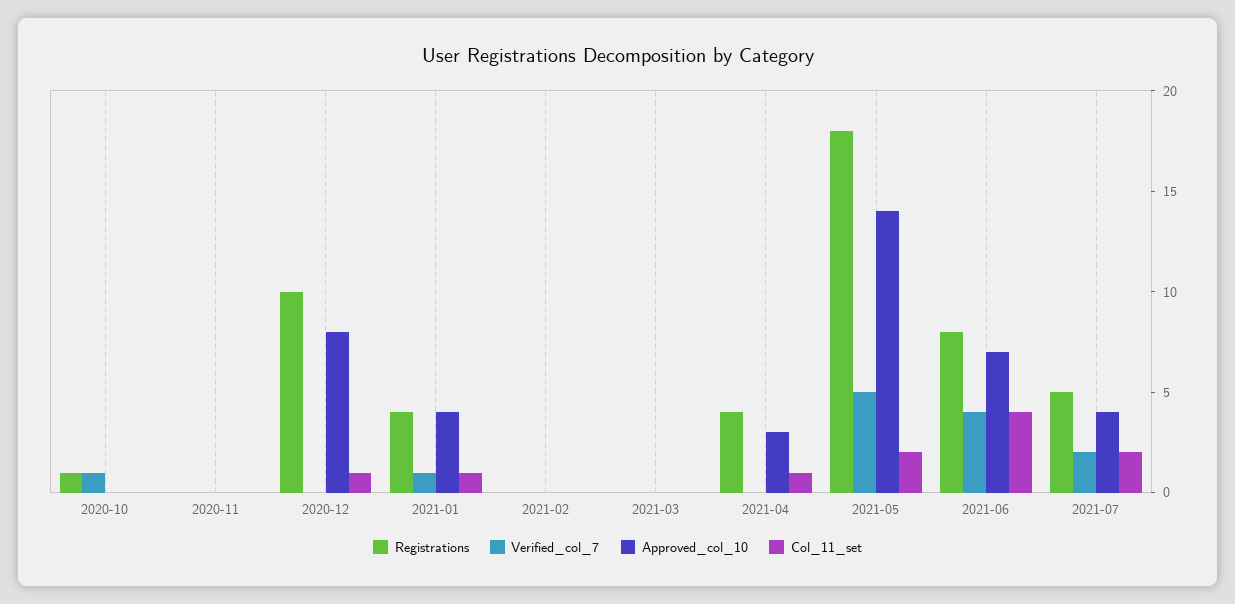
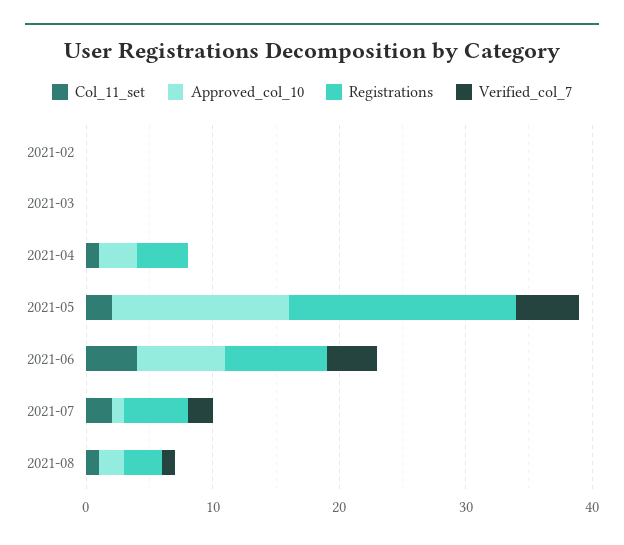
Registrations, 2020-10: 1 -> none
Verified_col_7, 2020-10: 1 -> none
Approved_col_10, 2020-10: 0 -> none
Col_11_set, 2020-10: 0 -> none
Registrations, 2020-11: 0 -> none
Verified_col_7, 2020-11: 0 -> none
Approved_col_10, 2020-11: 0 -> none
Col_11_set, 2020-11: 0 -> none
Registrations, 2020-12: 10 -> none
Verified_col_7, 2020-12: 0 -> none
Approved_col_10, 2020-12: 8 -> none
Col_11_set, 2020-12: 1 -> none
Registrations, 2021-01: 4 -> none
Verified_col_7, 2021-01: 1 -> none
Approved_col_10, 2021-01: 4 -> none
Col_11_set, 2021-01: 1 -> none
Approved_col_10, 2021-07: 4 -> 1
Col_11_set, 2021-08: none -> 1
Approved_col_10, 2021-08: none -> 2
Registrations, 2021-08: none -> 3
Verified_col_7, 2021-08: none -> 1

